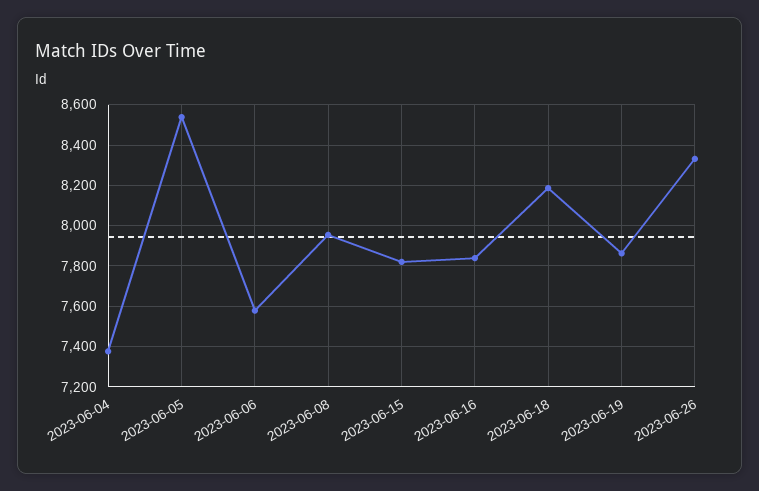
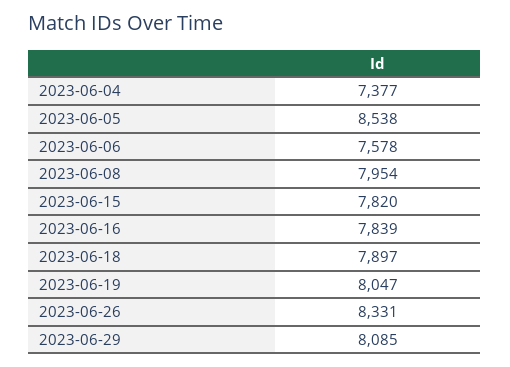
2023-06-18: 8200 -> 7897
2023-06-19: 7850 -> 8047
2023-06-29: none -> 8085

